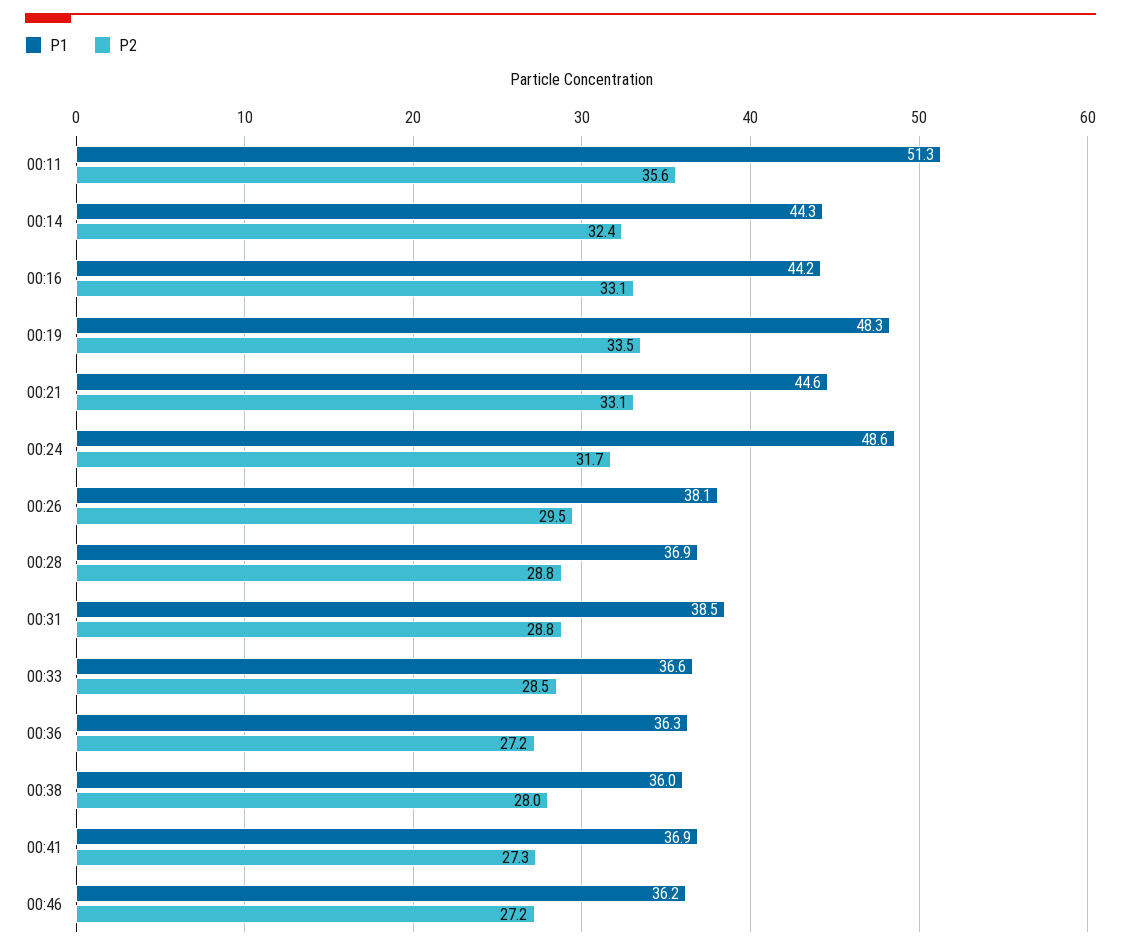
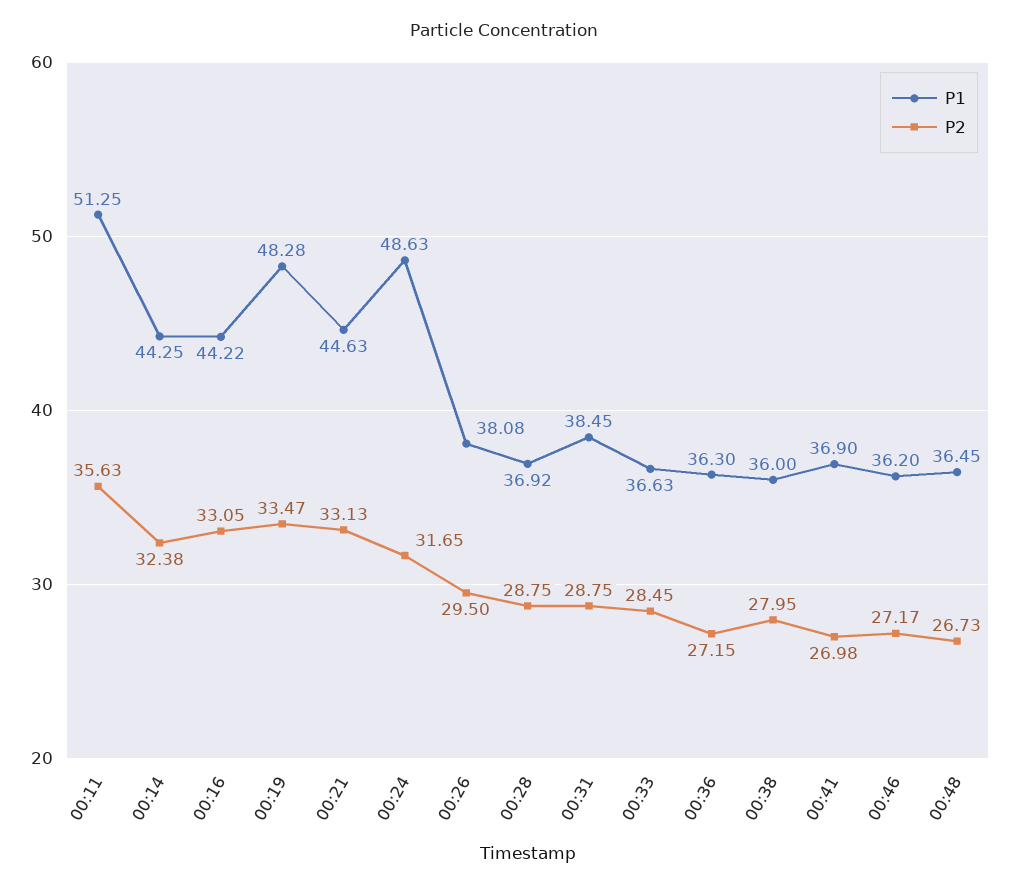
P2, 00:41: 27.3 -> 26.98
P1, 00:48: none -> 36.45
P2, 00:48: none -> 26.73

